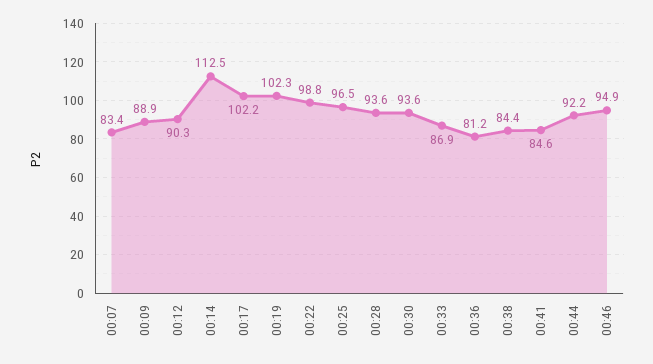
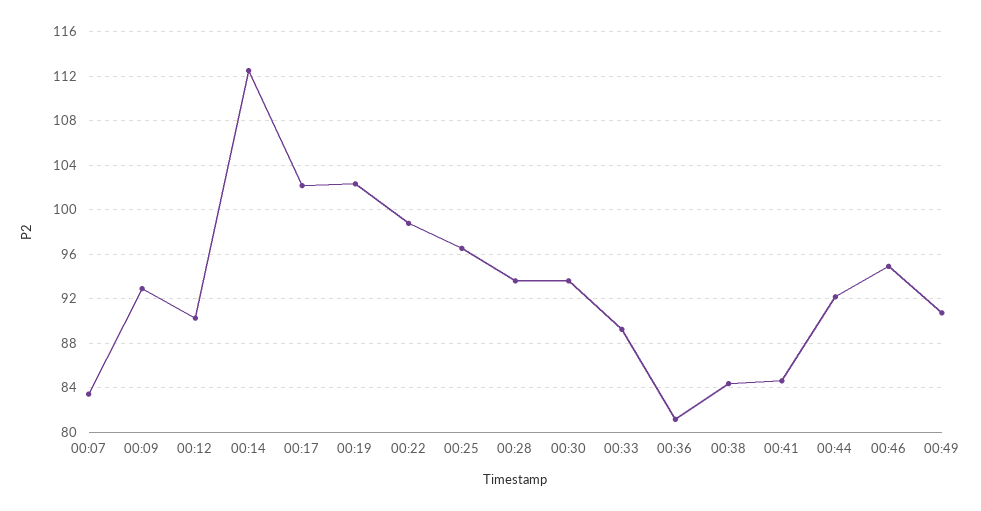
00:09: 88.9 -> 93
00:33: 86.9 -> 89
00:49: none -> 91

